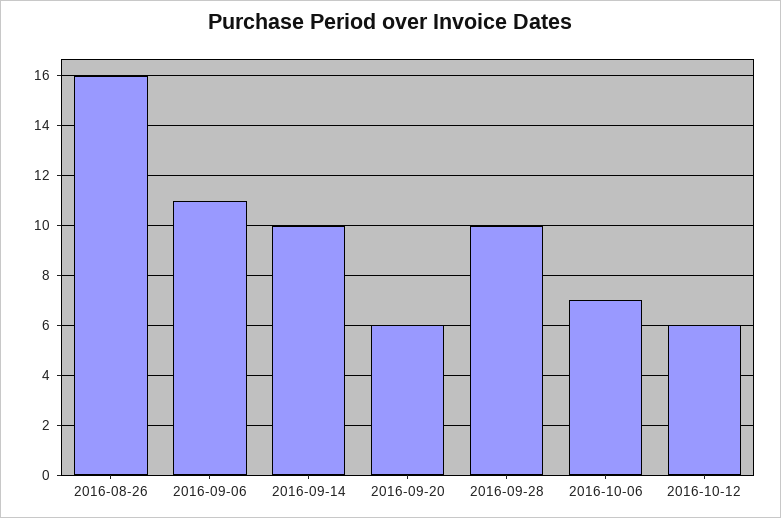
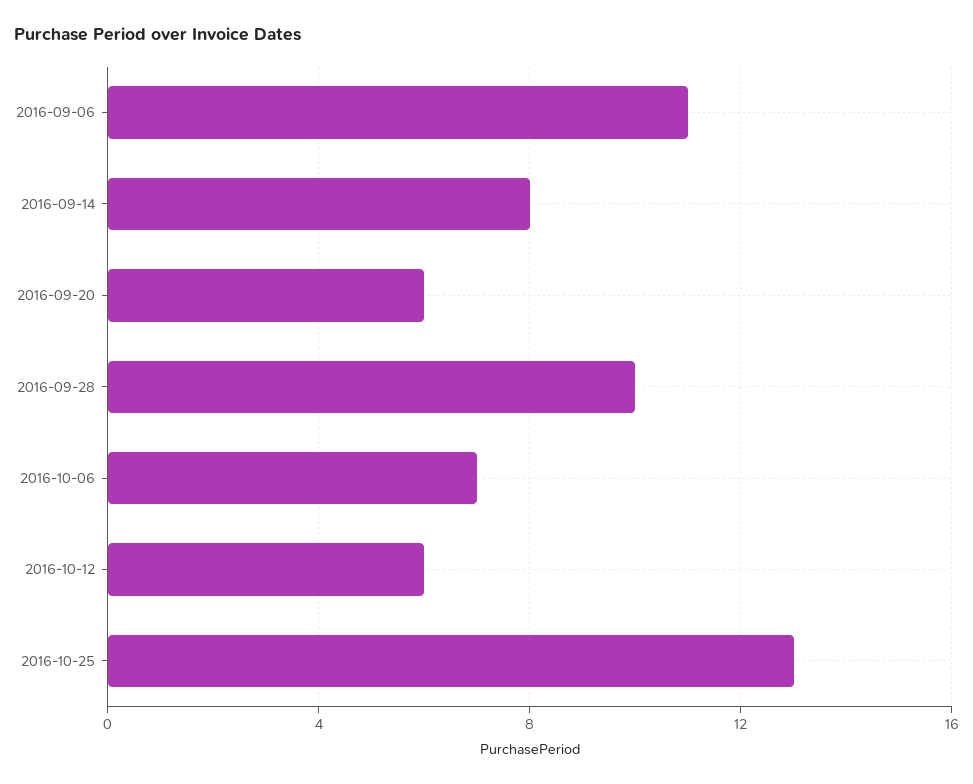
2016-08-26: 16 -> none
2016-09-14: 10 -> 8
2016-10-25: none -> 13

